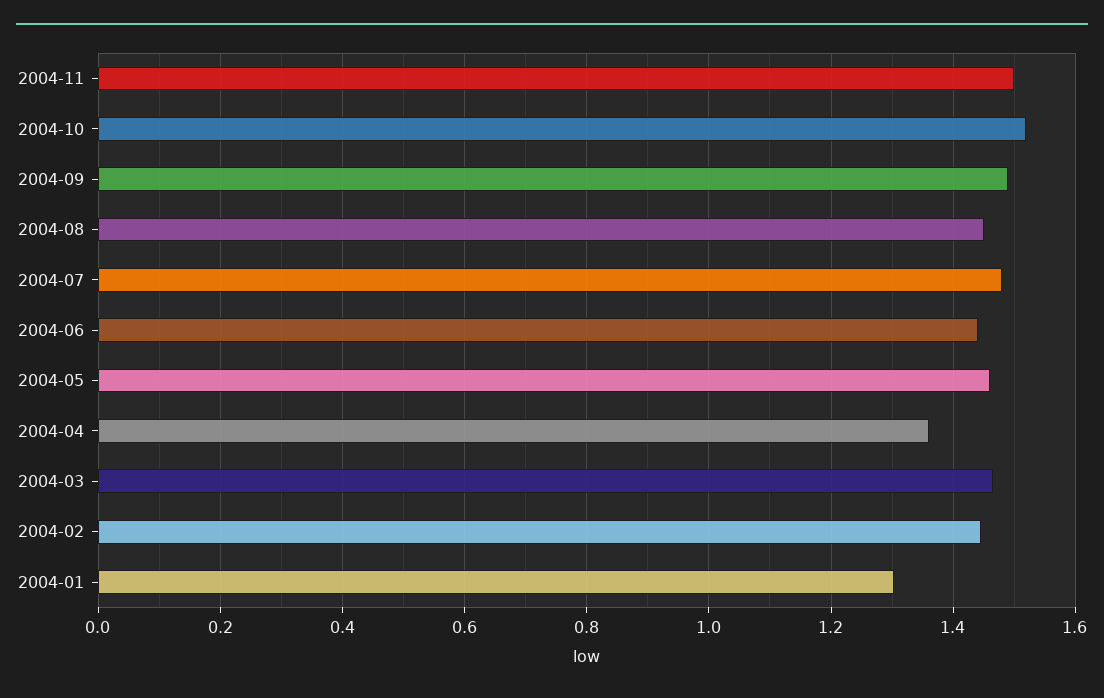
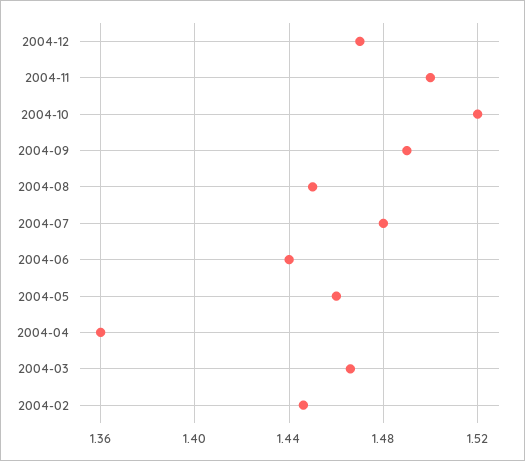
2004-01: 1.3 -> none
2004-12: none -> 1.47

